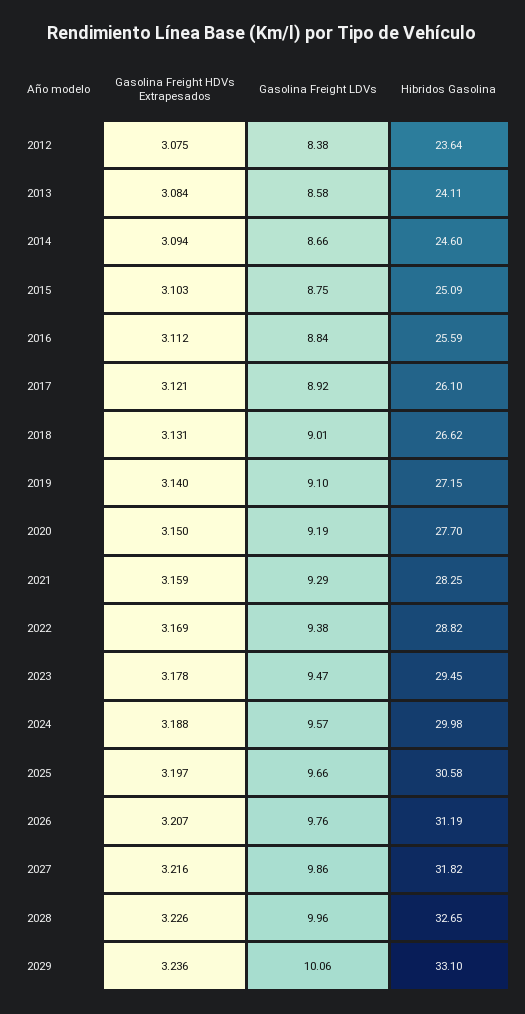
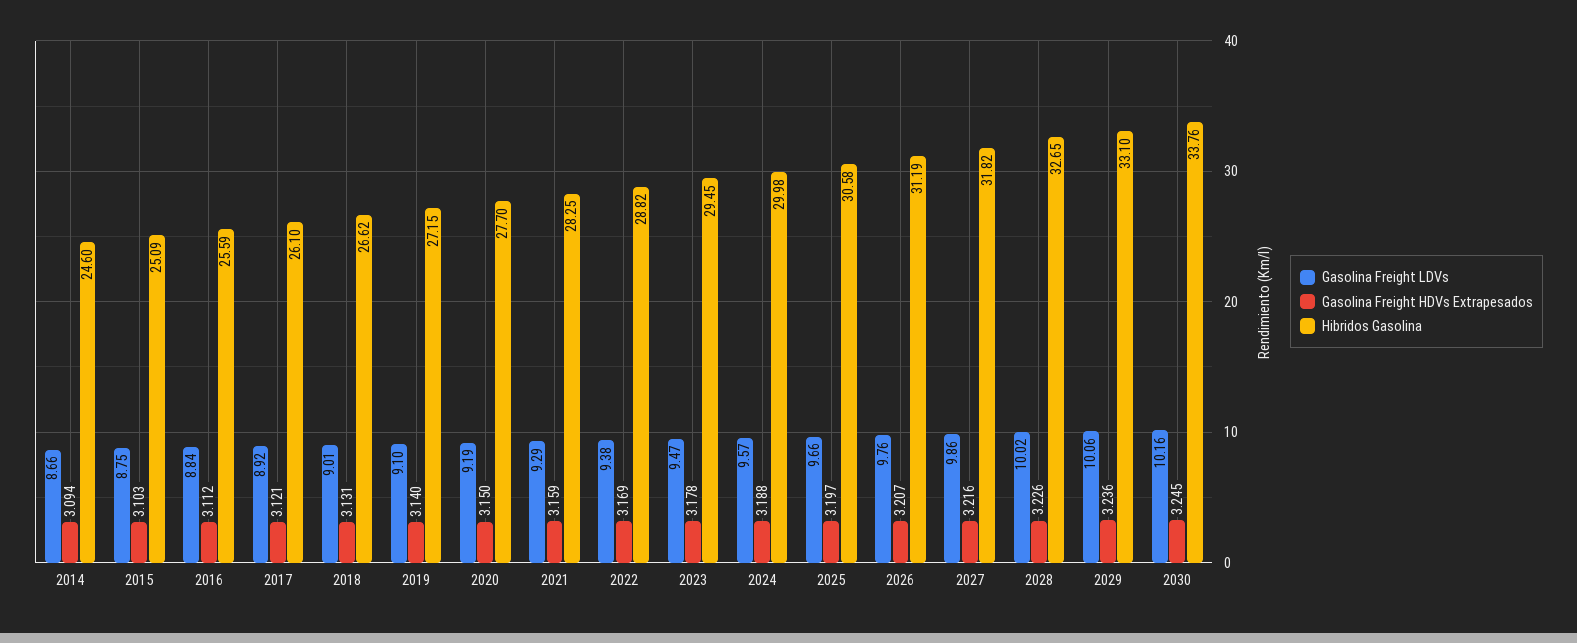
Gasolina Freight HDVs Extrapesados, 2012: 3.075 -> none
Gasolina Freight LDVs, 2012: 8.38 -> none
Hibridos Gasolina, 2012: 23.64 -> none
Gasolina Freight HDVs Extrapesados, 2013: 3.084 -> none
Gasolina Freight LDVs, 2013: 8.58 -> none
Hibridos Gasolina, 2013: 24.11 -> none
Gasolina Freight LDVs, 2028: 9.96 -> 10.02
Gasolina Freight LDVs, 2030: none -> 10.16
Gasolina Freight HDVs Extrapesados, 2030: none -> 3.245
Hibridos Gasolina, 2030: none -> 33.76

